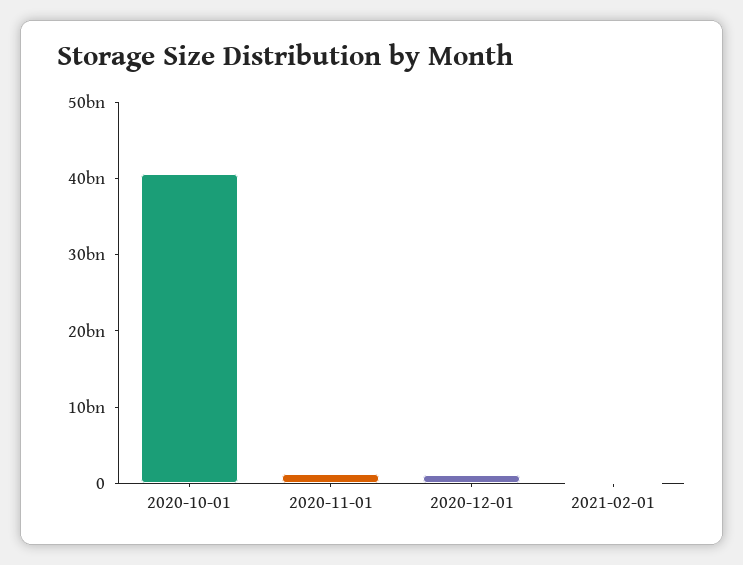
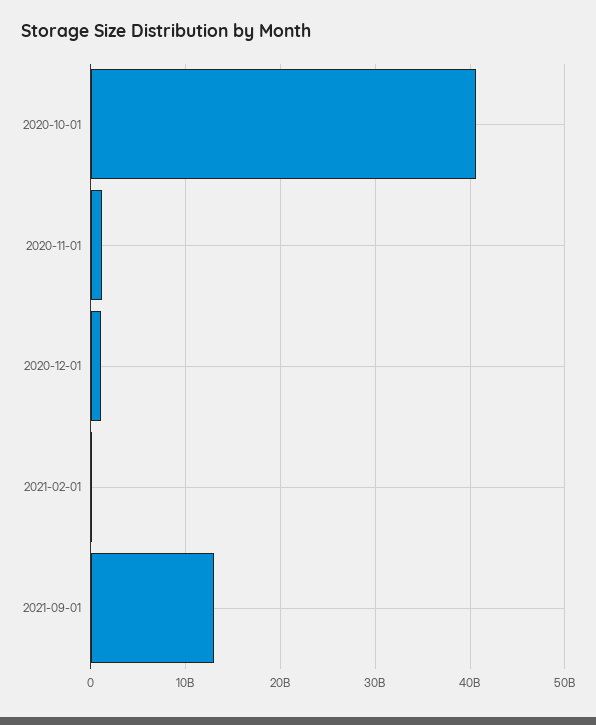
2021-09-01: none -> 13000000000

